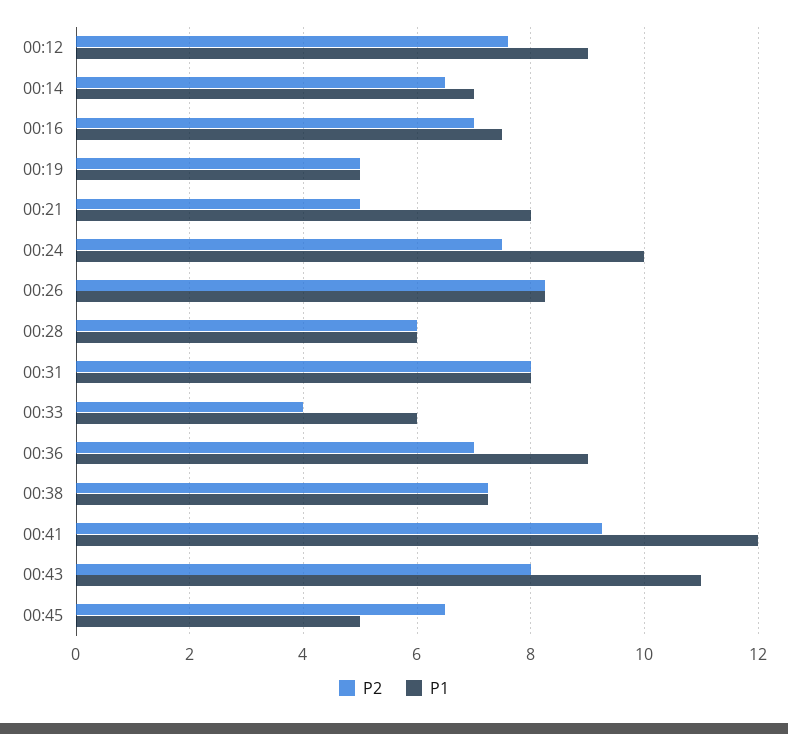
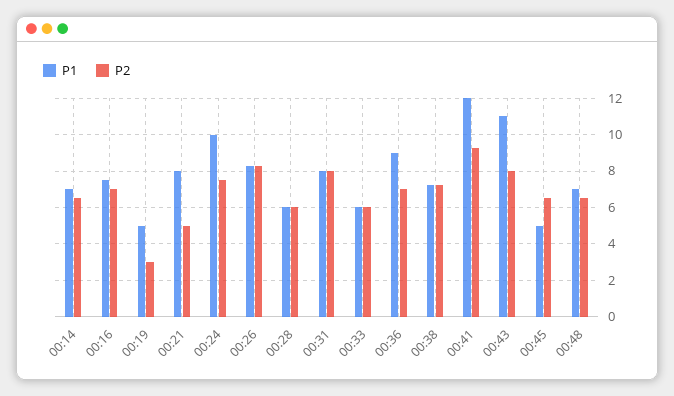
P2, 00:12: 7.6 -> none
P1, 00:12: 9 -> none
P2, 00:19: 5 -> 3
P2, 00:33: 4 -> 6
P1, 00:48: none -> 7
P2, 00:48: none -> 6.5

